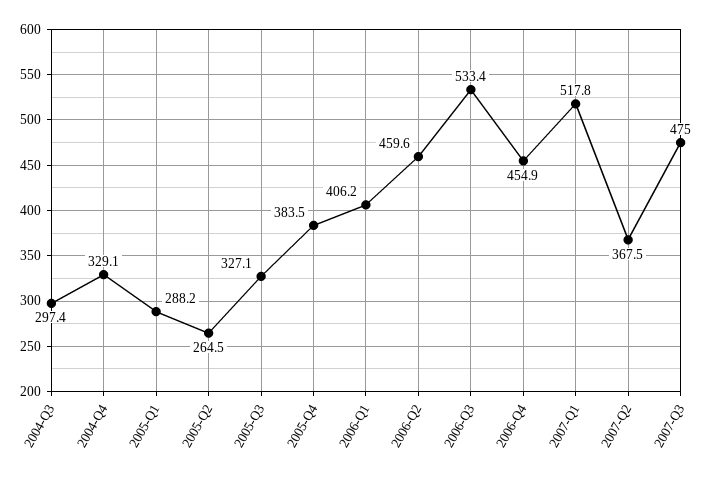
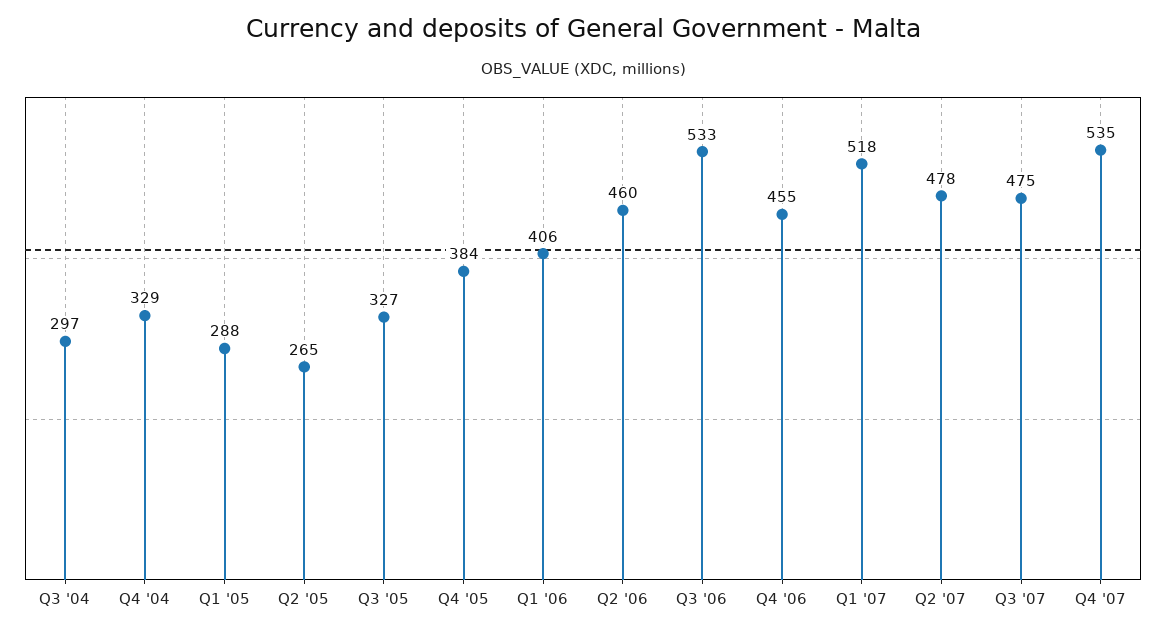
2007-Q2: 367.5 -> 478
Q4 '07: none -> 535

